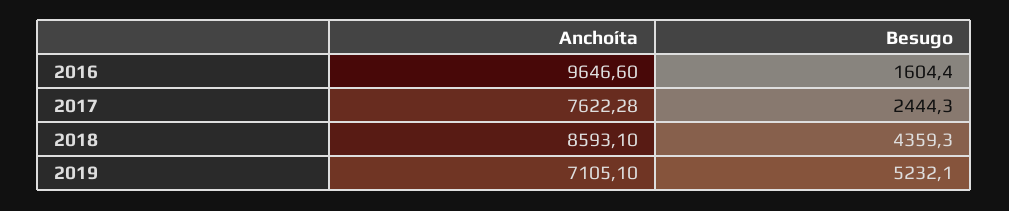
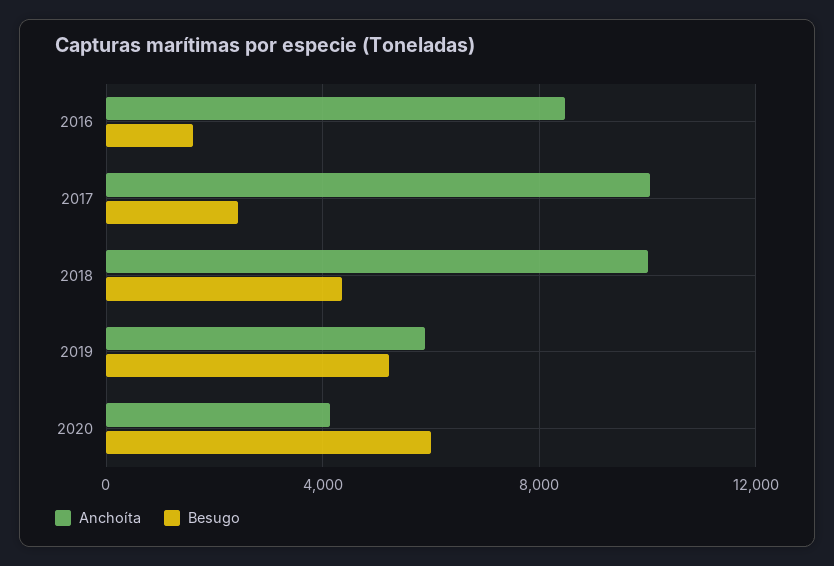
Anchoíta, 2016: 9646.6 -> 8500
Anchoíta, 2017: 7622.28 -> 10000
Anchoíta, 2018: 8593.1 -> 10000
Anchoíta, 2019: 7105.1 -> 6000
Anchoíta, 2020: none -> 4000
Besugo, 2020: none -> 6000

